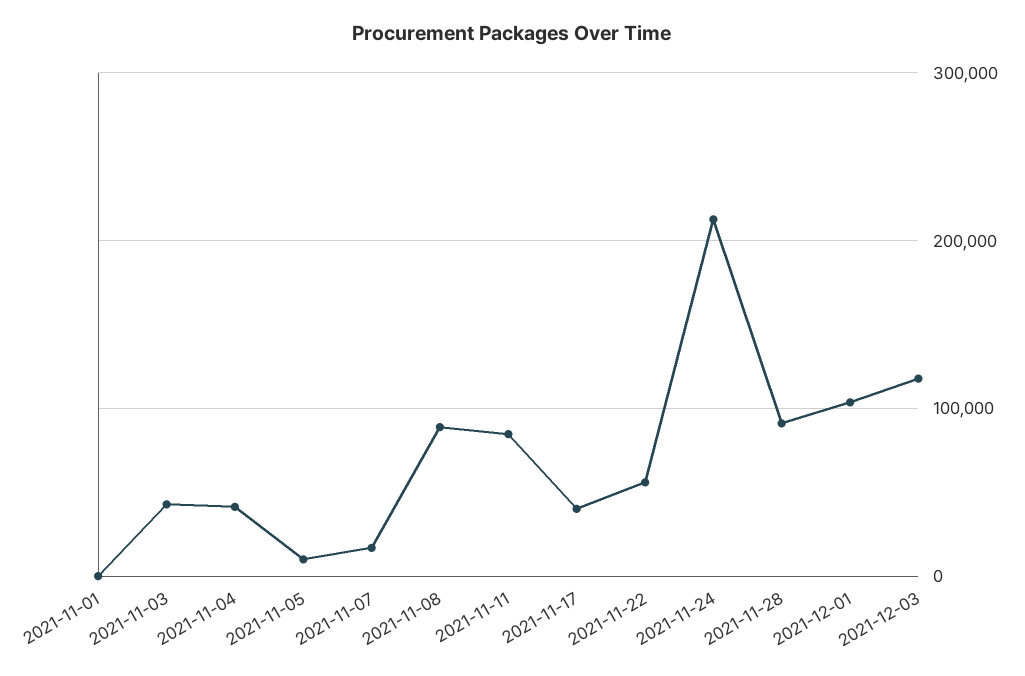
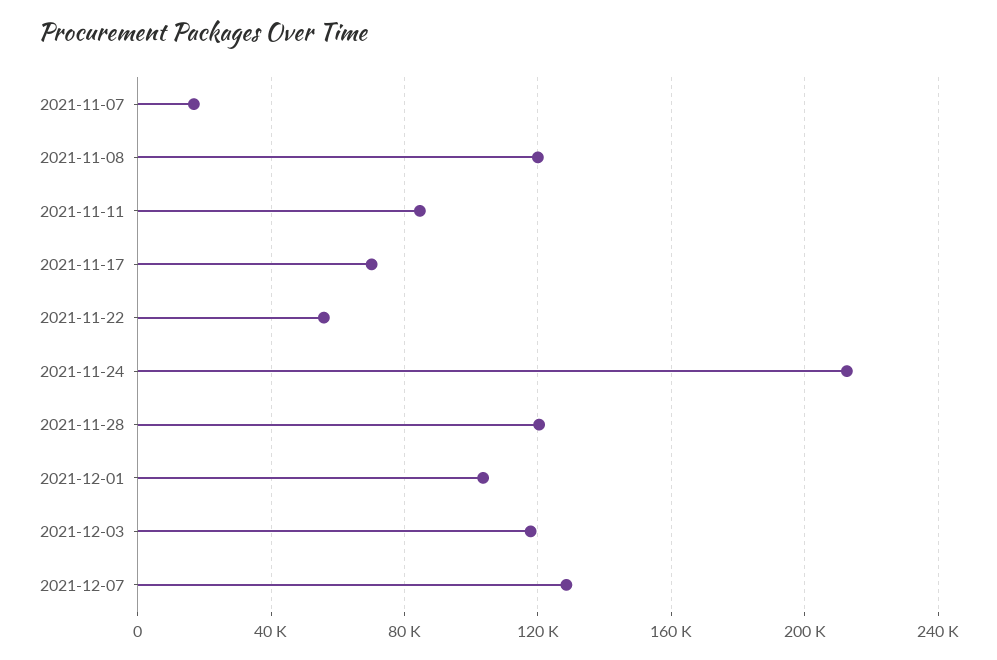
2021-11-01: 0 -> none
2021-11-03: 40000 -> none
2021-11-04: 40000 -> none
2021-11-05: 10000 -> none
2021-11-08: 90000 -> 120000
2021-11-17: 40000 -> 70000
2021-11-28: 90000 -> 120000
2021-12-07: none -> 130000

